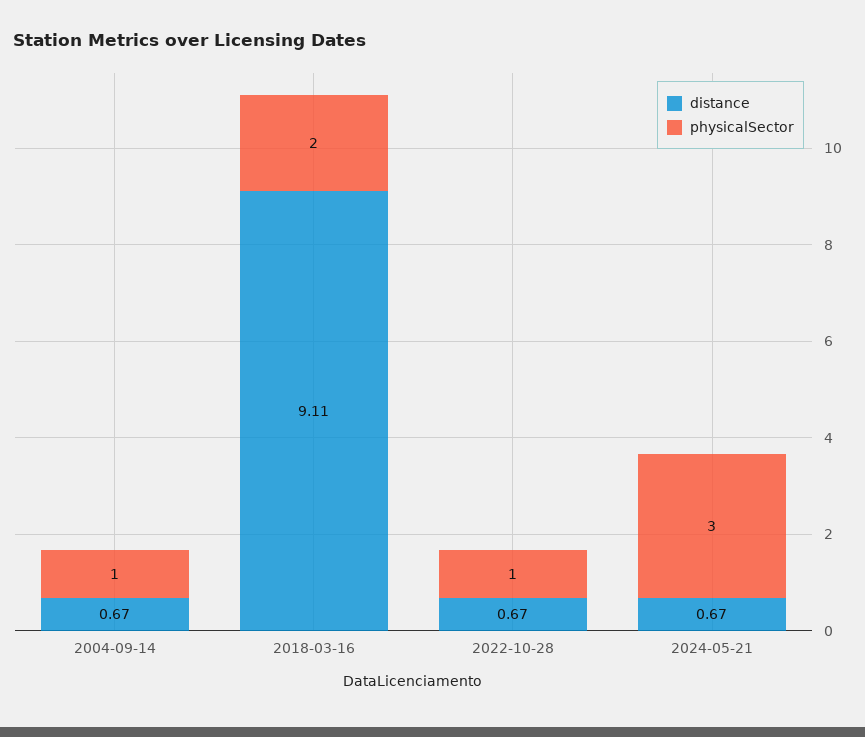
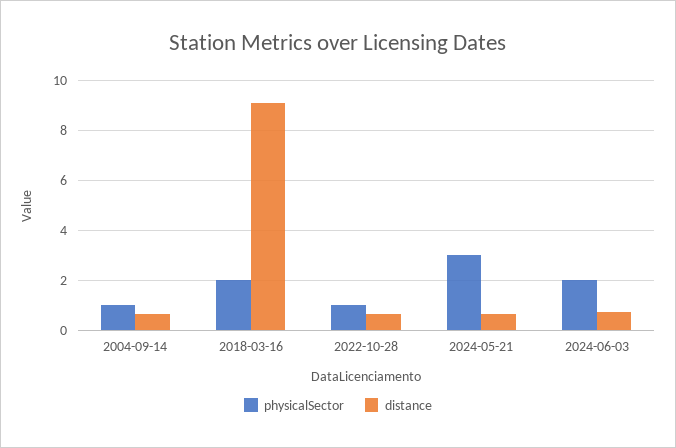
physicalSector, 2024-06-03: none -> 2
distance, 2024-06-03: none -> 0.75

